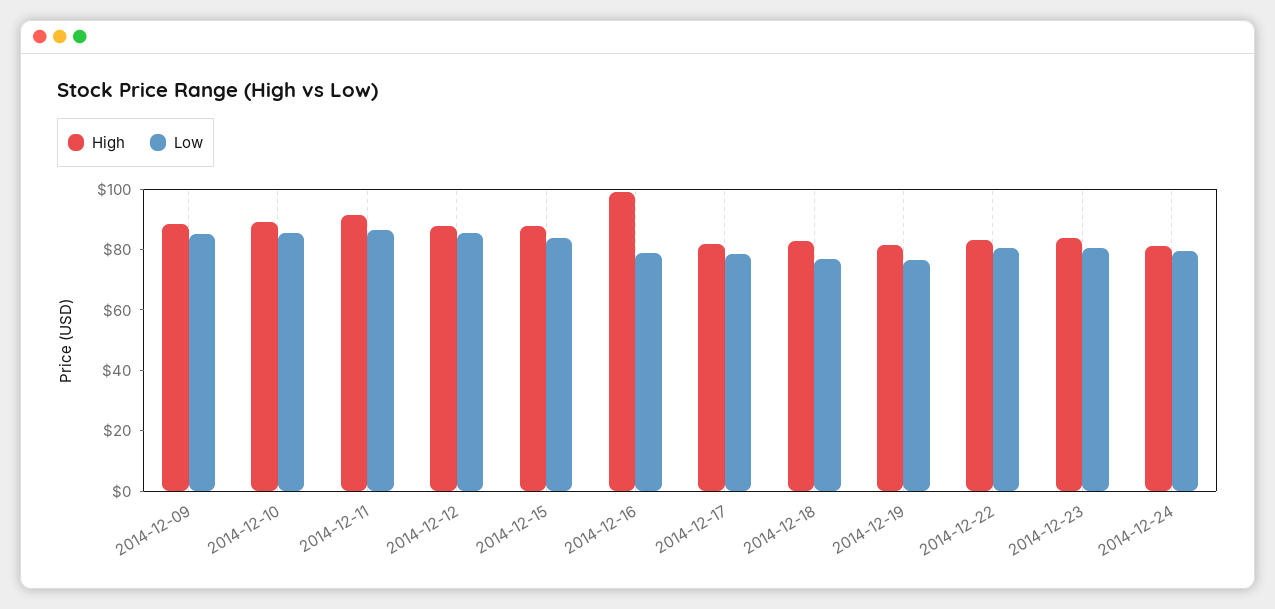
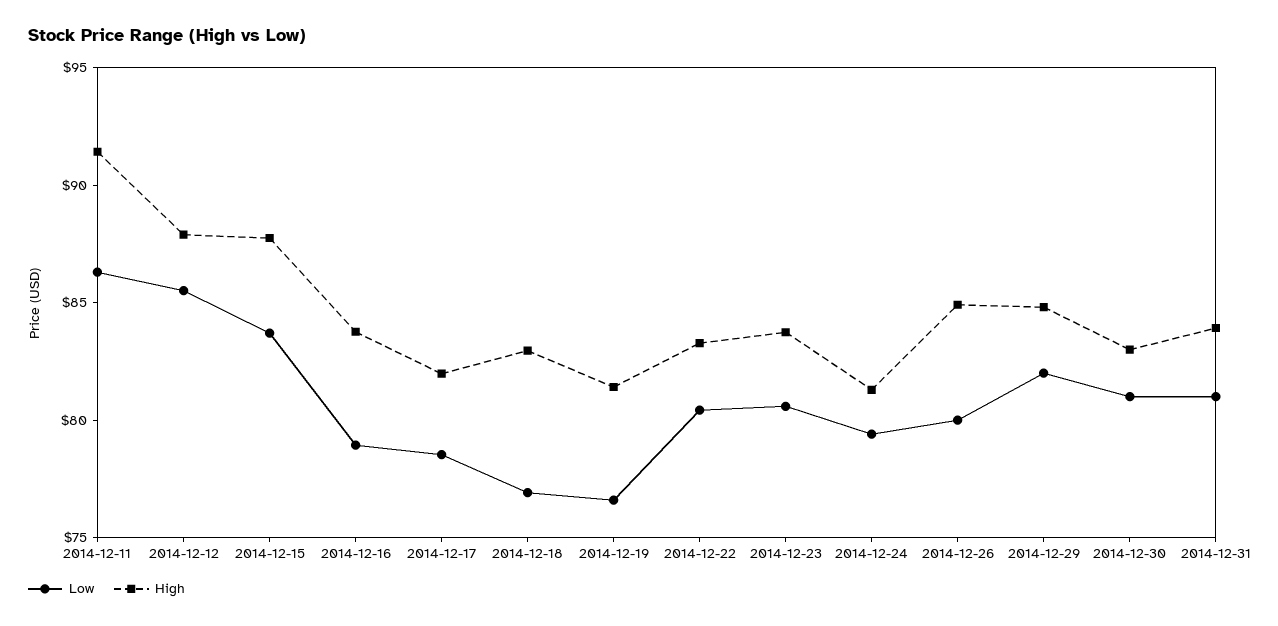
High, 2014-12-09: 90 -> none
Low, 2014-12-09: 85 -> none
High, 2014-12-10: 90 -> none
Low, 2014-12-10: 85 -> none
High, 2014-12-16: 100 -> 84
Low, 2014-12-26: none -> 80
High, 2014-12-26: none -> 85
Low, 2014-12-29: none -> 82
High, 2014-12-29: none -> 85
Low, 2014-12-30: none -> 81
High, 2014-12-30: none -> 83
Low, 2014-12-31: none -> 81
High, 2014-12-31: none -> 84

